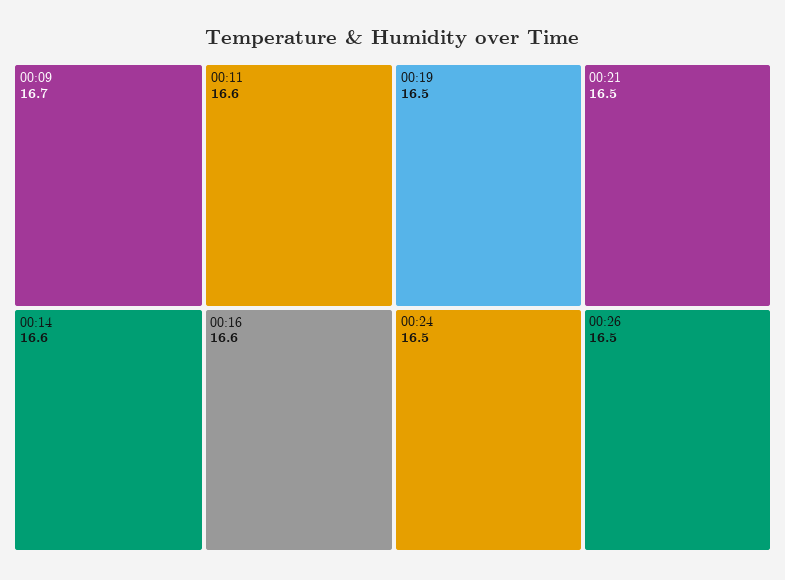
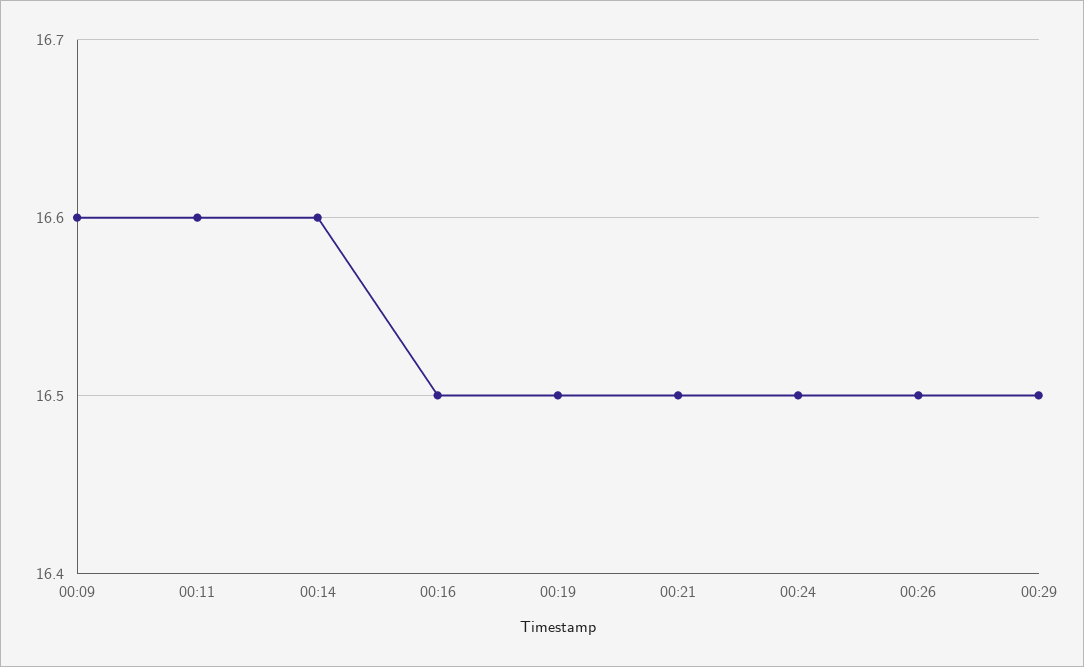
00:09: 16.7 -> 16.6
00:16: 16.6 -> 16.5
00:29: none -> 16.5

